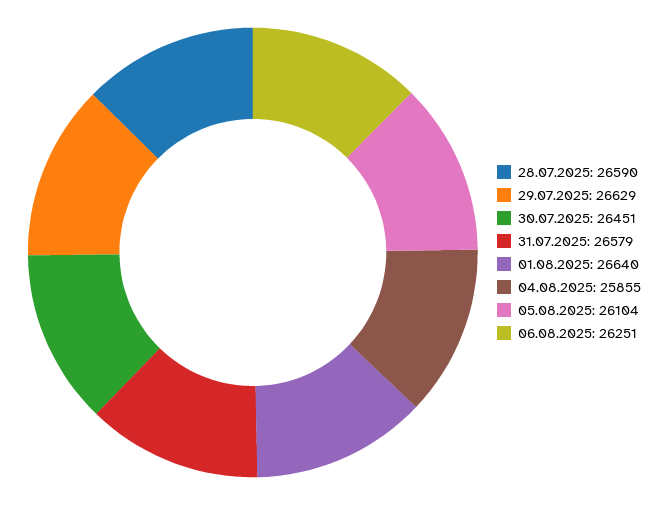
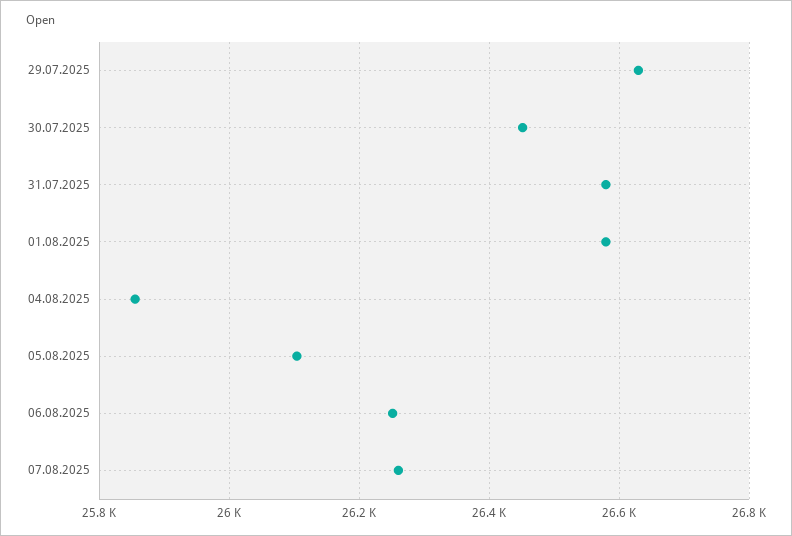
28.07.2025: 26590 -> none
01.08.2025: 26640 -> 26580
07.08.2025: none -> 26260

